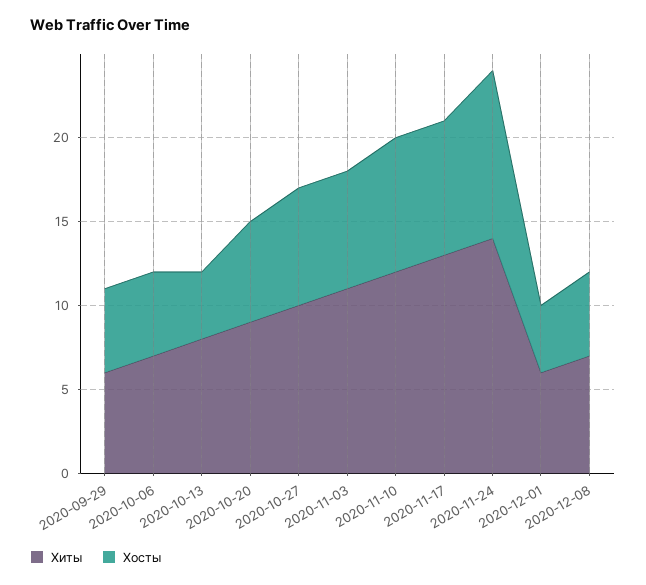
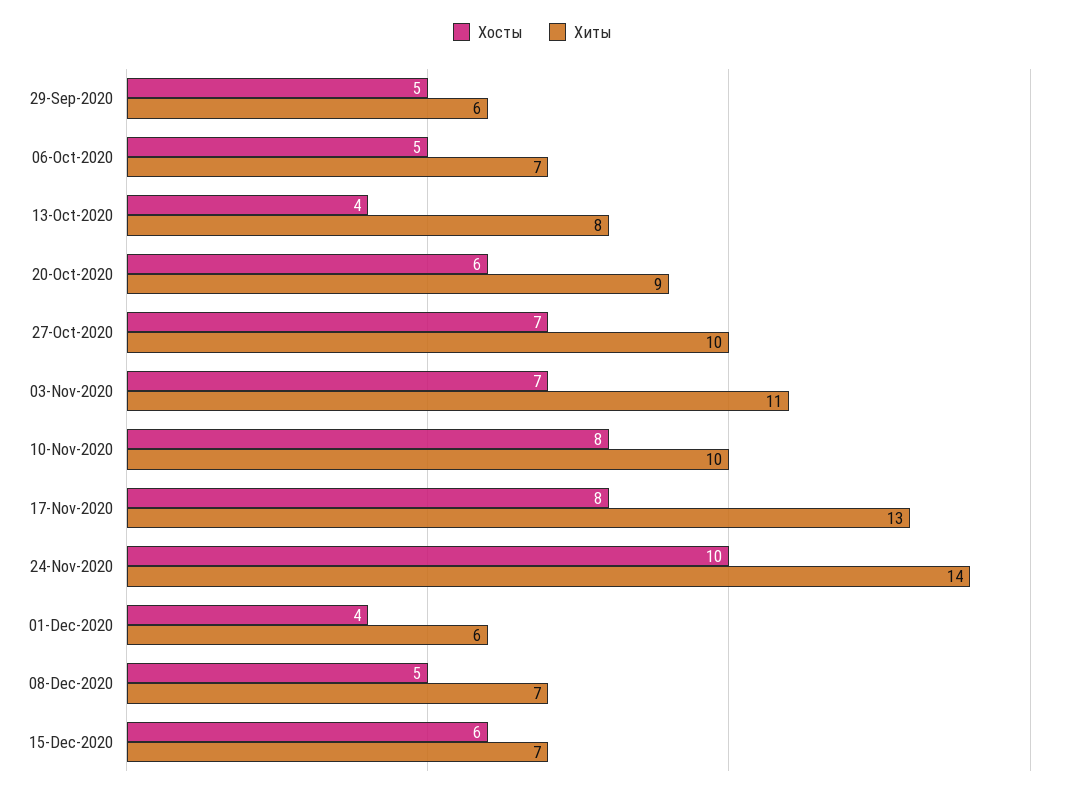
Хиты, 2020-11-10: 12 -> 10
Хосты, 15-Dec-2020: none -> 6
Хиты, 15-Dec-2020: none -> 7

